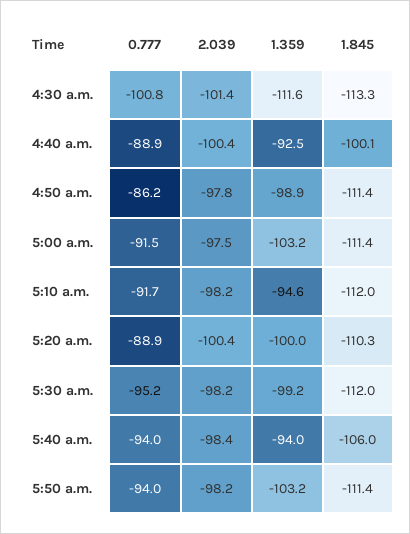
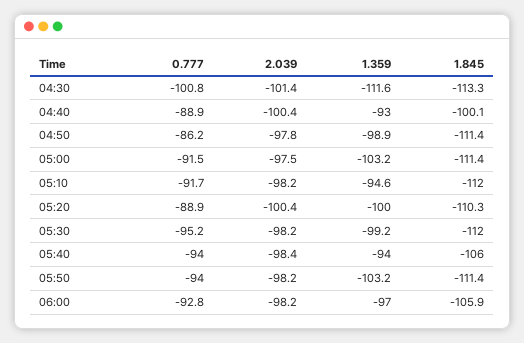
1.359, 4:40 a.m.: -92.5 -> -93
0.777, 06:00: none -> -92.8
2.039, 06:00: none -> -98.2
1.359, 06:00: none -> -97
1.845, 06:00: none -> -105.9

